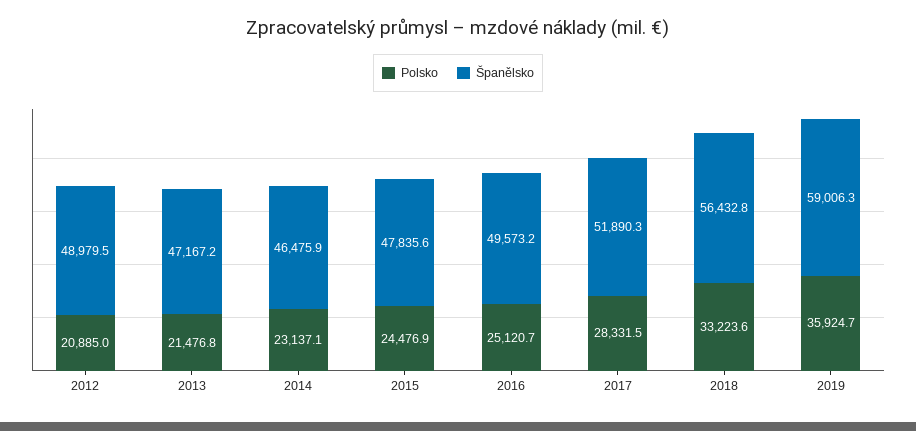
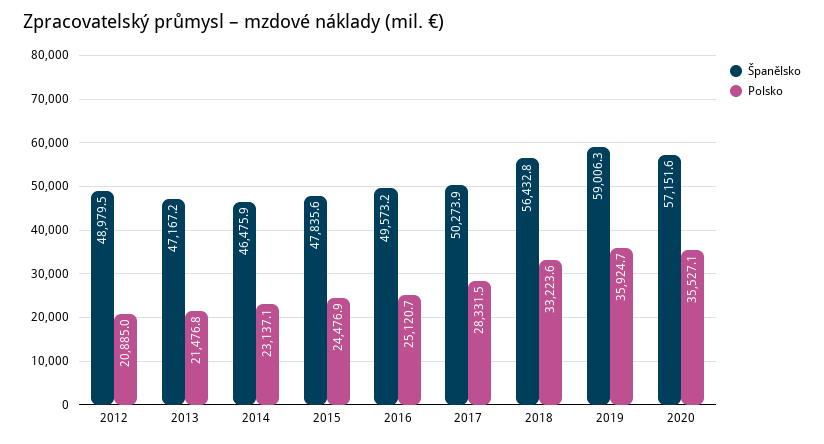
Španělsko, 2017: 51890.3 -> 50273.9
Španělsko, 2020: none -> 57151.6
Polsko, 2020: none -> 35527.1

